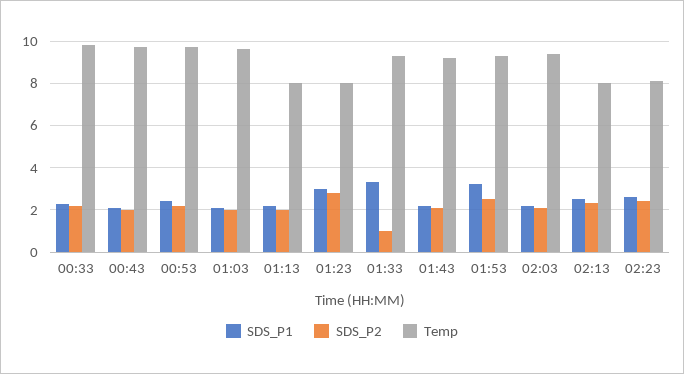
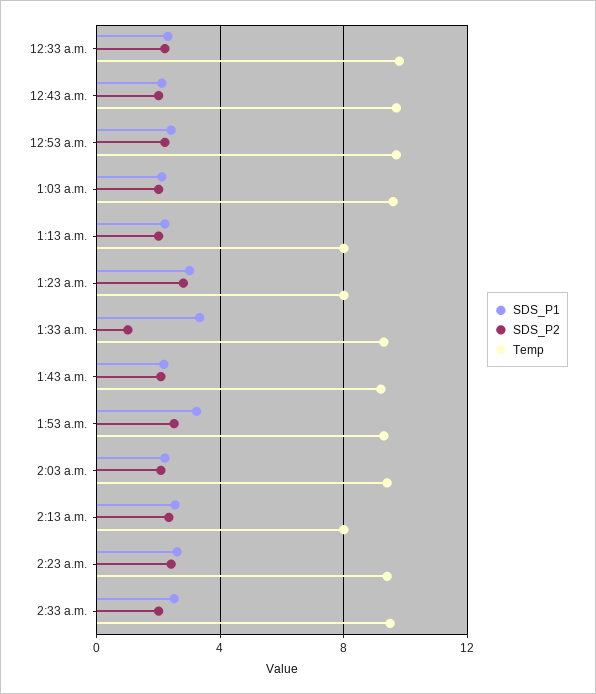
Temp, 02:23: 8 -> 9.5
SDS_P1, 2:33 a.m.: none -> 2.5
SDS_P2, 2:33 a.m.: none -> 2
Temp, 2:33 a.m.: none -> 9.5

